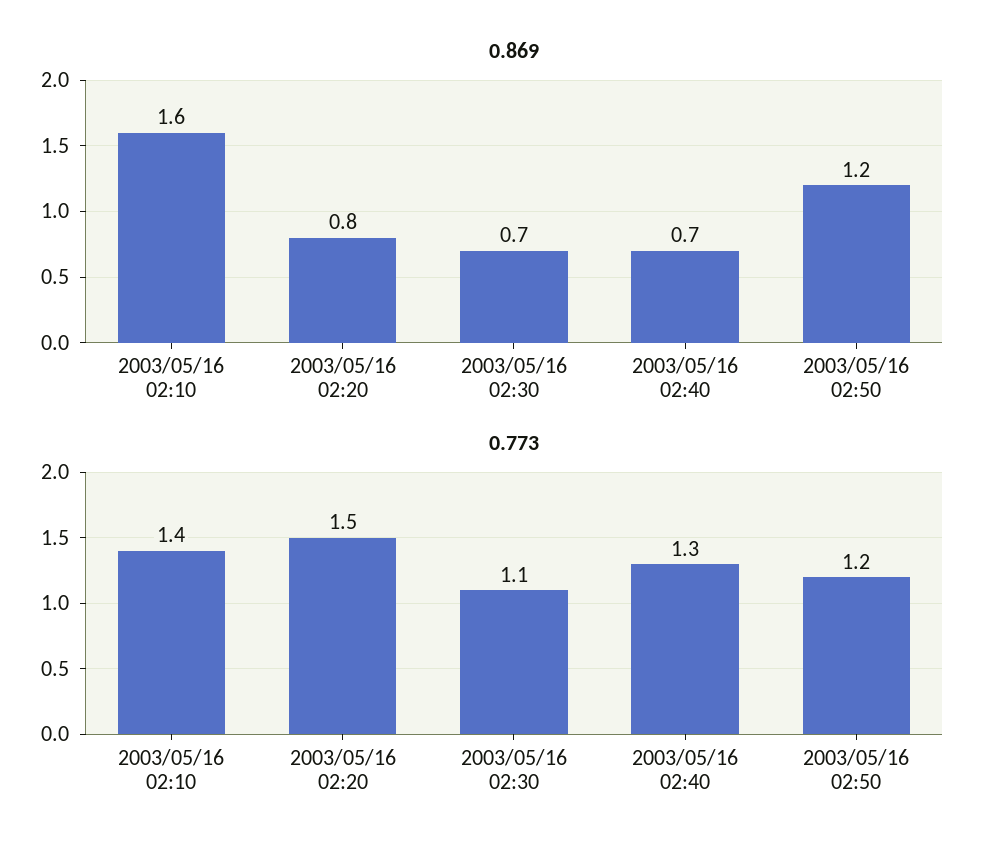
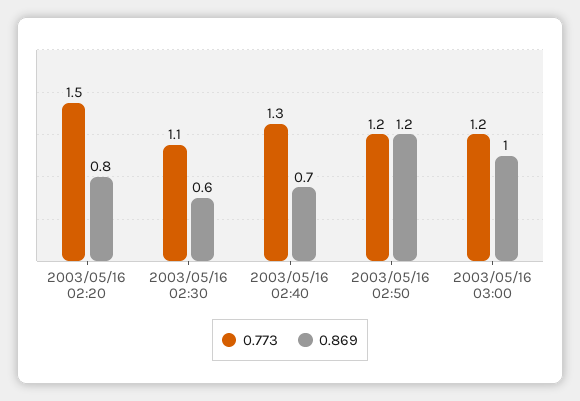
0.869, 2003/05/16 02:10: 1.6 -> none
0.869, 2003/05/16 02:30: 0.7 -> 0.6
0.773, 2003/05/16 02:10: 1.4 -> none
0.773, 2003/05/16 03:00: none -> 1.2
0.869, 2003/05/16 03:00: none -> 1

